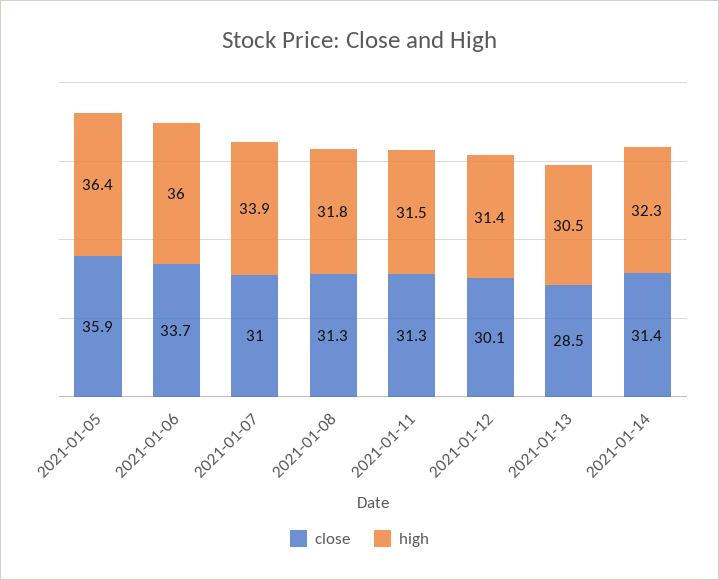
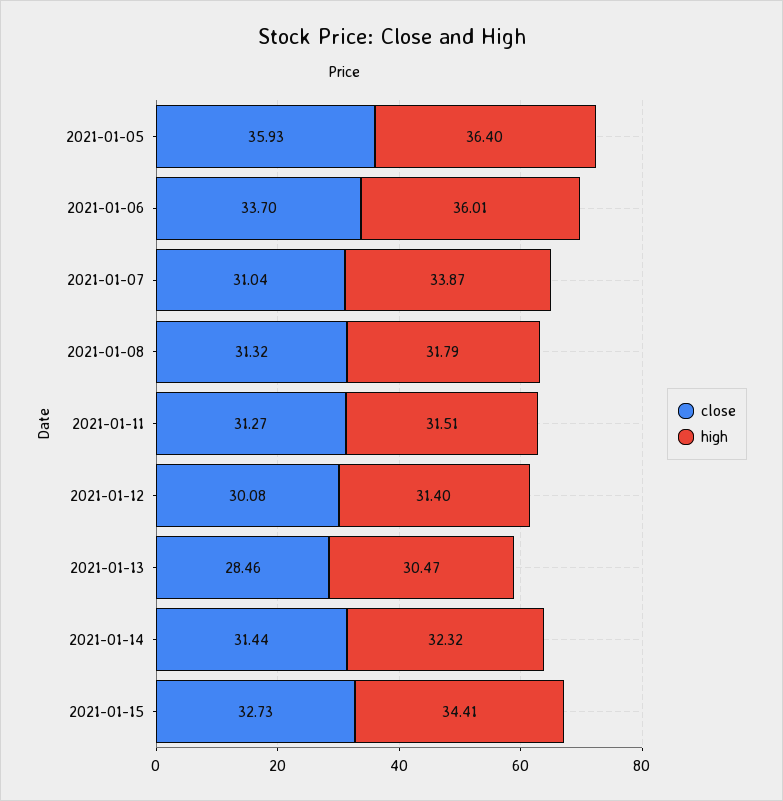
close, 2021-01-15: none -> 32.73
high, 2021-01-15: none -> 34.41

